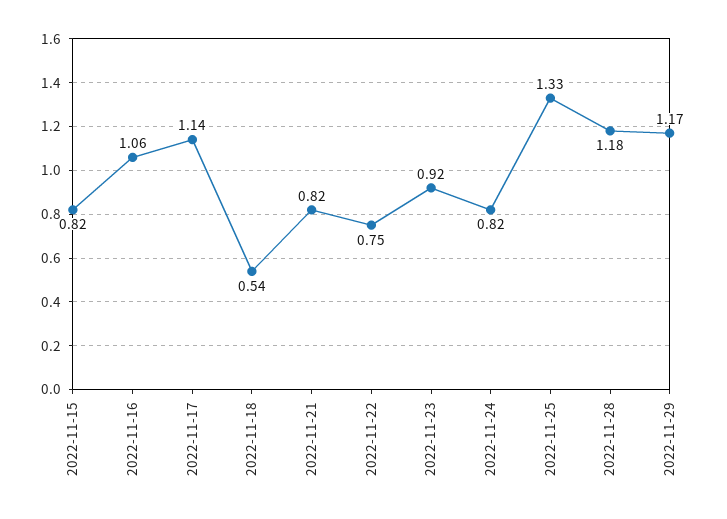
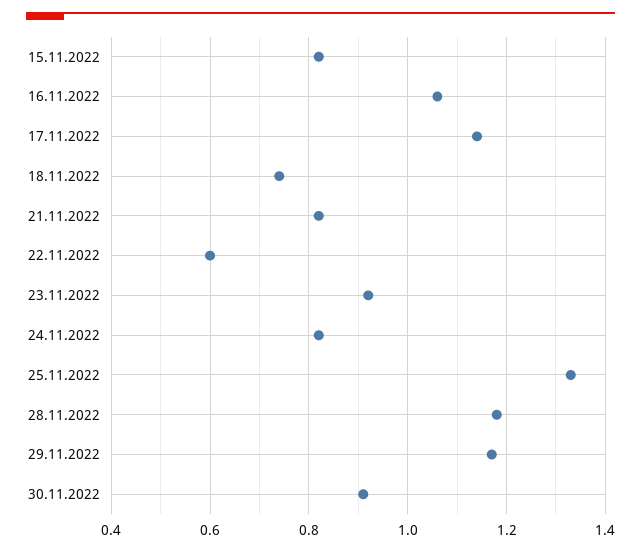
2022-11-18: 0.54 -> 0.75
2022-11-22: 0.75 -> 0.6
30.11.2022: none -> 0.9

